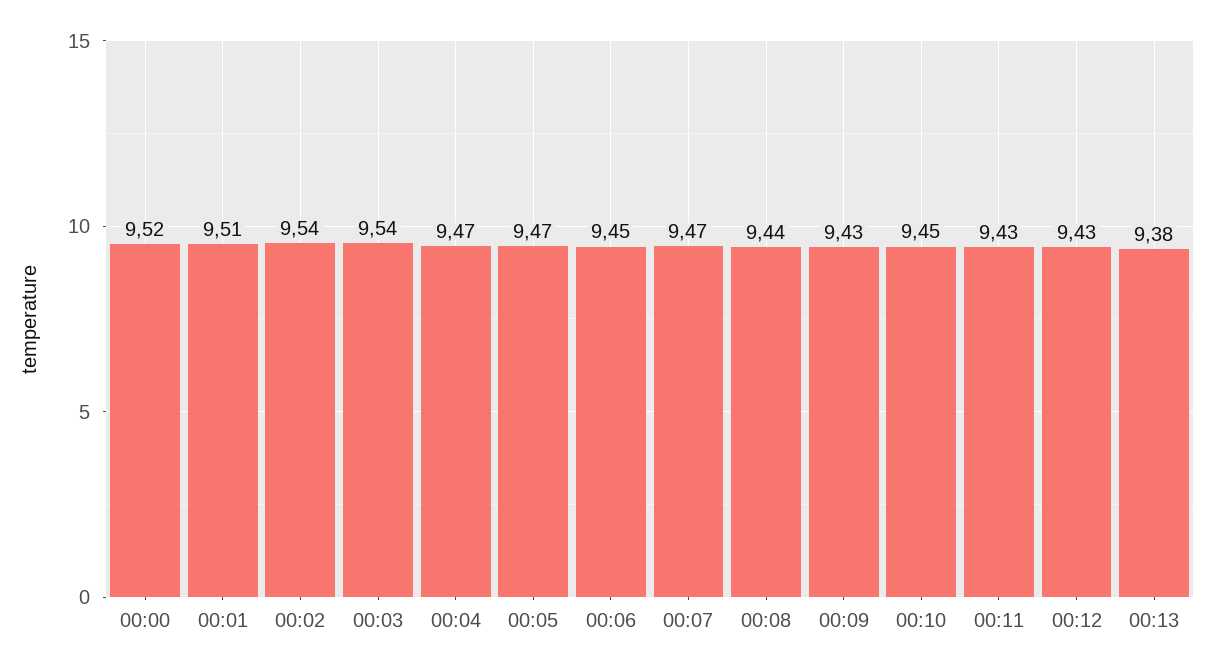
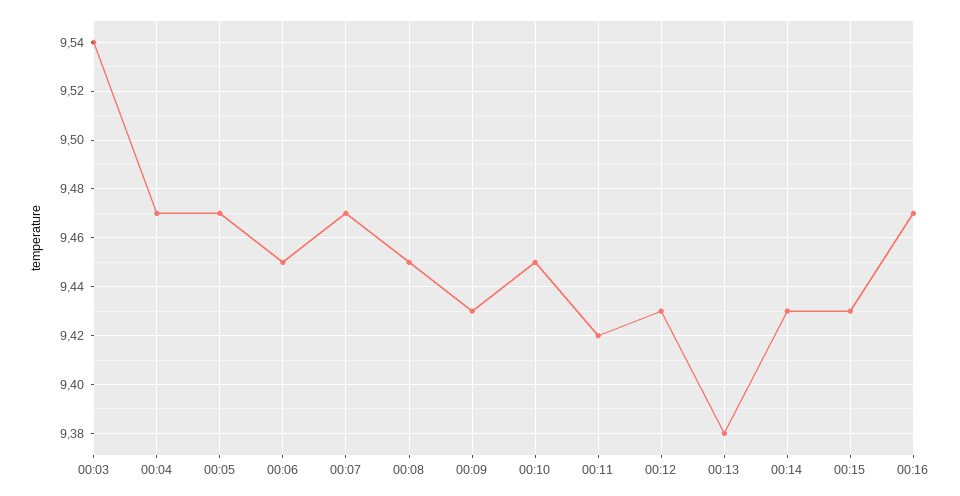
00:00: 9.52 -> none
00:01: 9.51 -> none
00:02: 9.54 -> none
00:08: 9.44 -> 9.45
00:11: 9.43 -> 9.42
00:14: none -> 9.43
00:15: none -> 9.43
00:16: none -> 9.47

